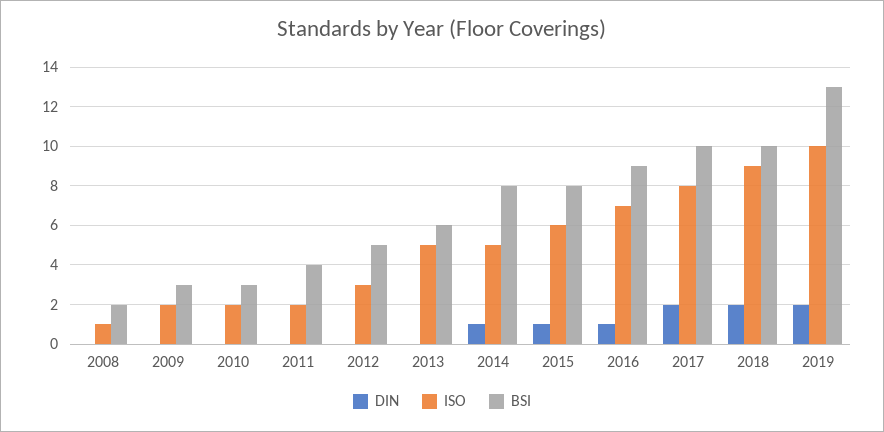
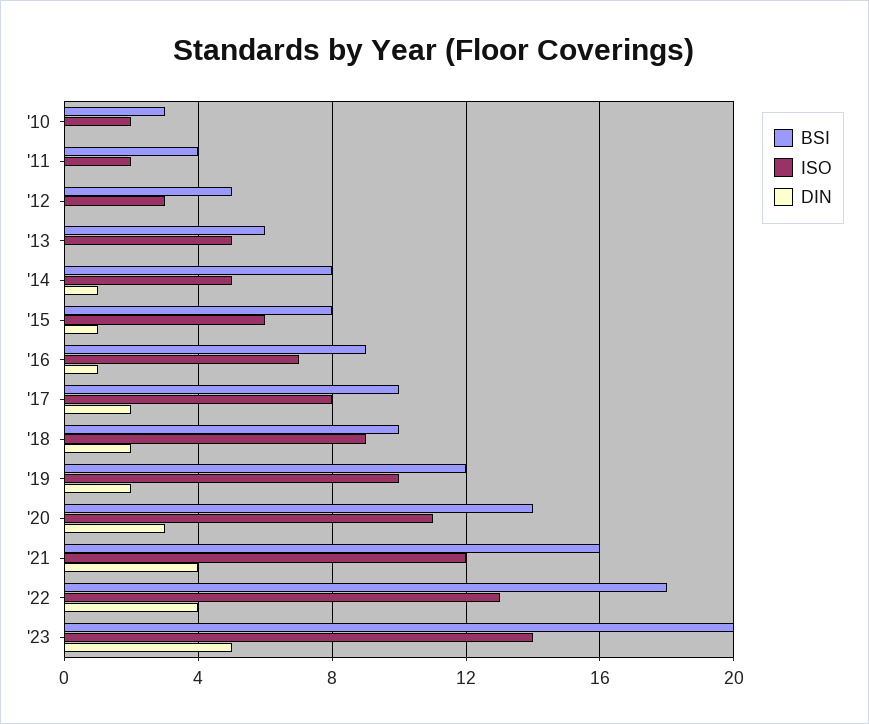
DIN, 2008: 0 -> none
ISO, 2008: 1 -> none
BSI, 2008: 2 -> none
DIN, 2009: 0 -> none
ISO, 2009: 2 -> none
BSI, 2009: 3 -> none
BSI, 2019: 13 -> 12
BSI, '20: none -> 14
ISO, '20: none -> 11
DIN, '20: none -> 3
BSI, '21: none -> 16
ISO, '21: none -> 12
DIN, '21: none -> 4
BSI, '22: none -> 18
ISO, '22: none -> 13
DIN, '22: none -> 4
BSI, '23: none -> 20
ISO, '23: none -> 14
DIN, '23: none -> 5

